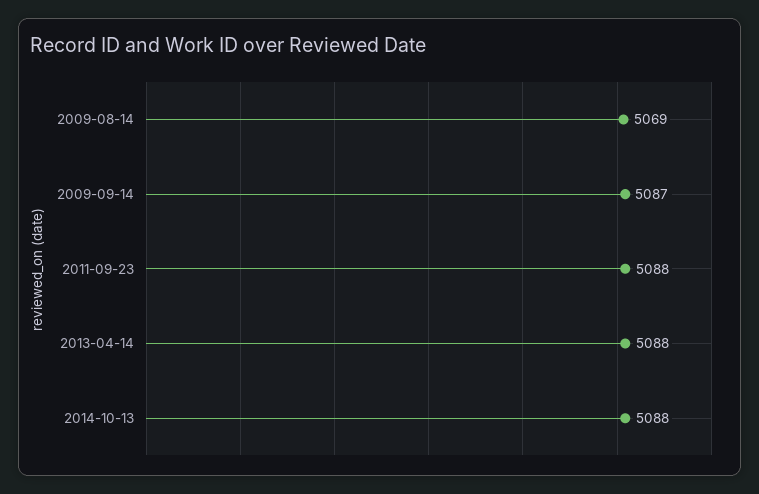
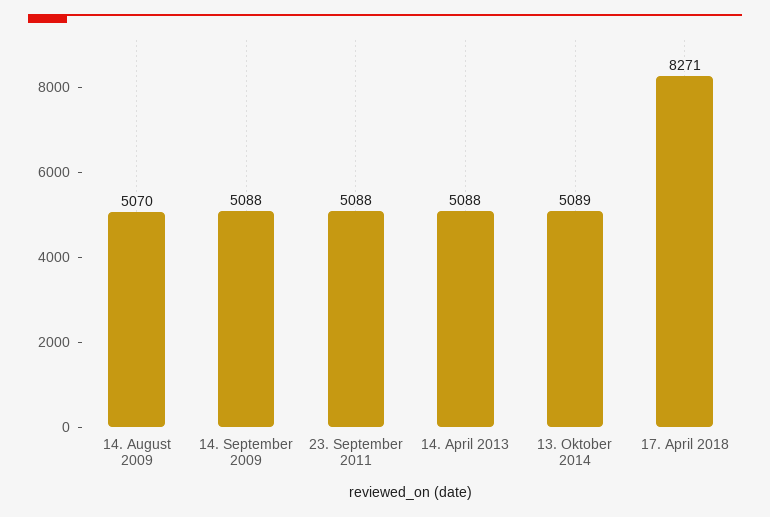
2009-08-14: 5069 -> 5070
2009-09-14: 5087 -> 5088
2014-10-13: 5088 -> 5089
17. April 2018: none -> 8271

